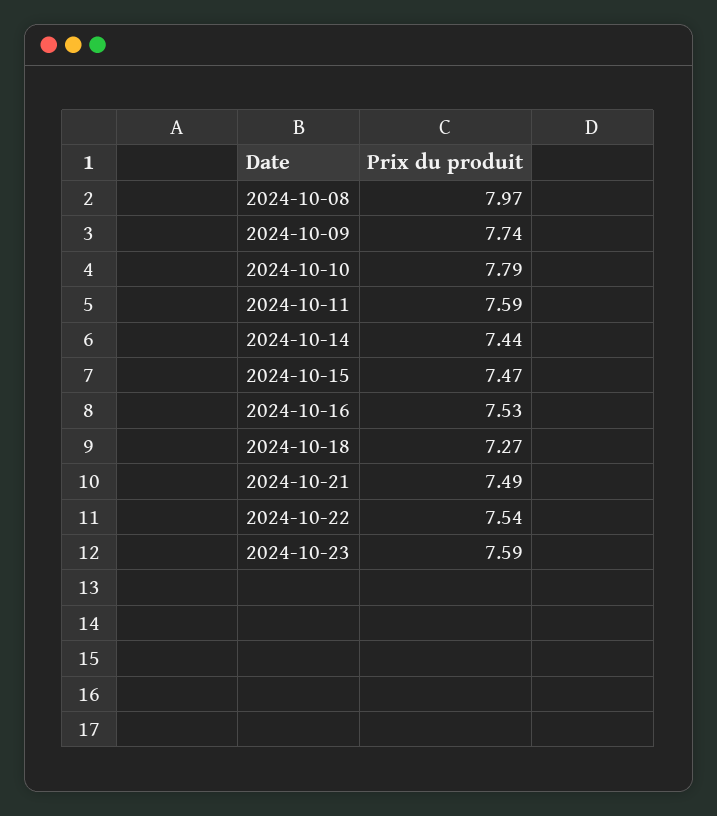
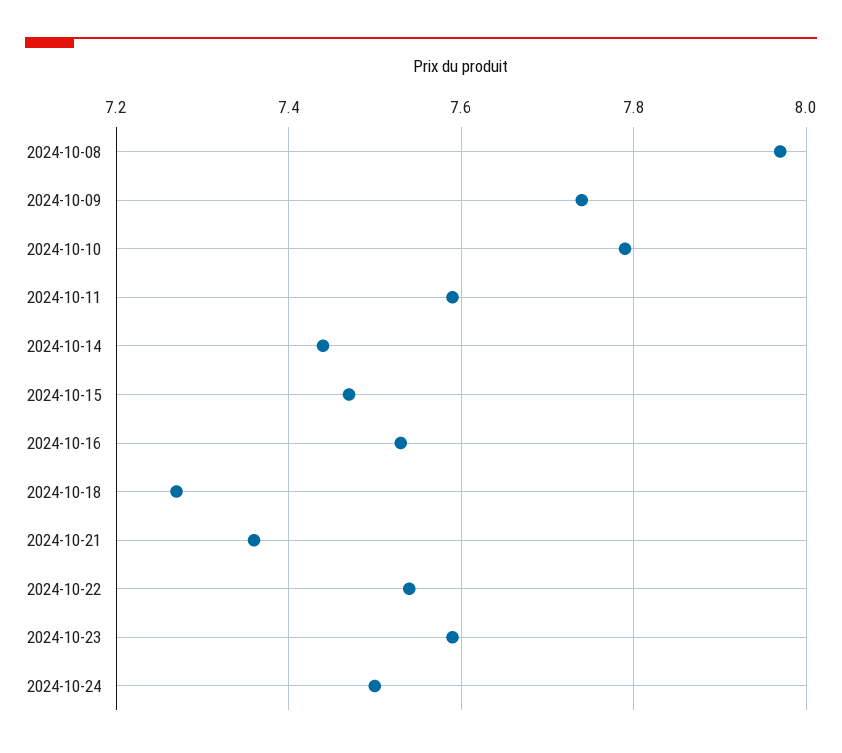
2024-10-21: 7.49 -> 7.35
2024-10-24: none -> 7.5

